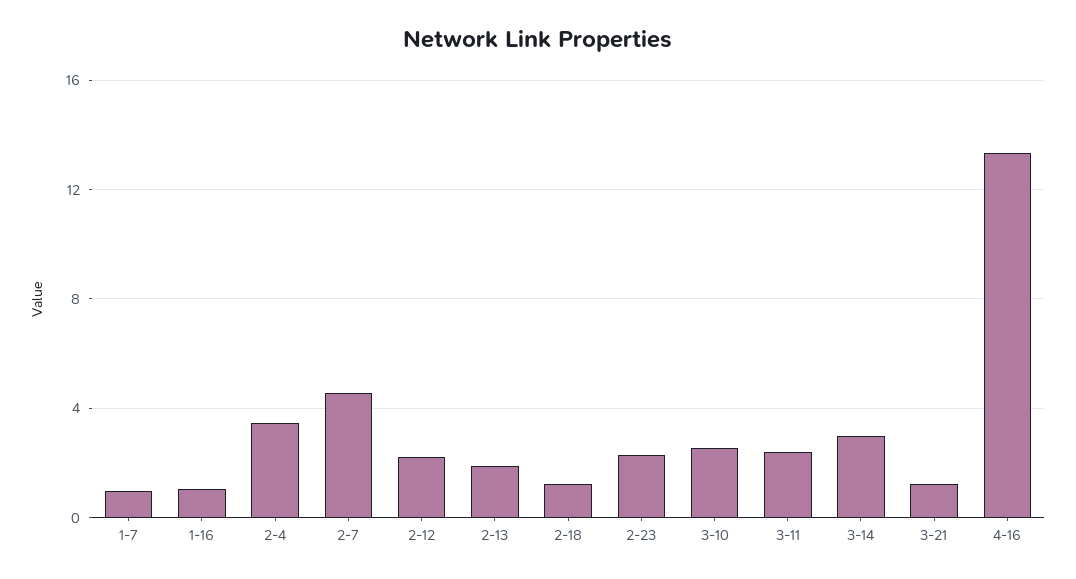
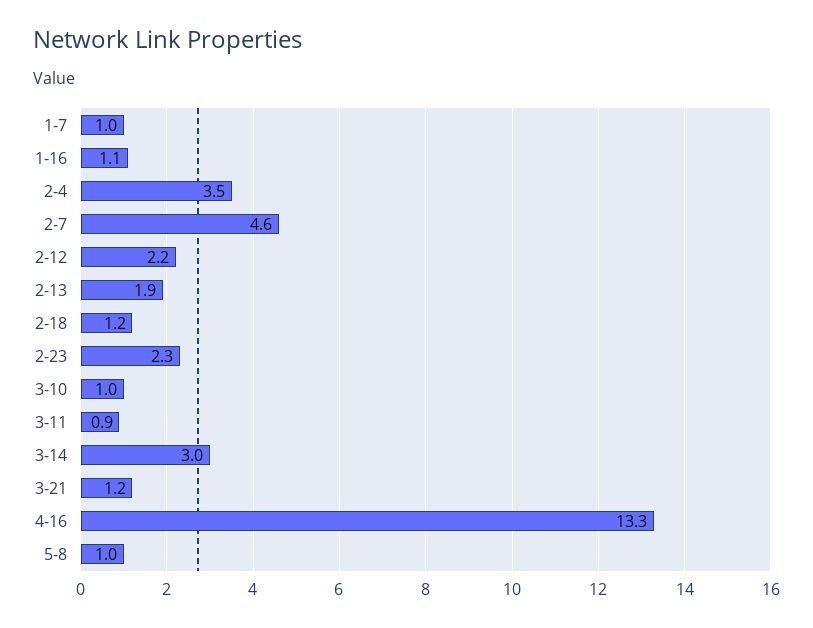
3-10: 2.5 -> 1
3-11: 2.5 -> 0.9
5-8: none -> 1

